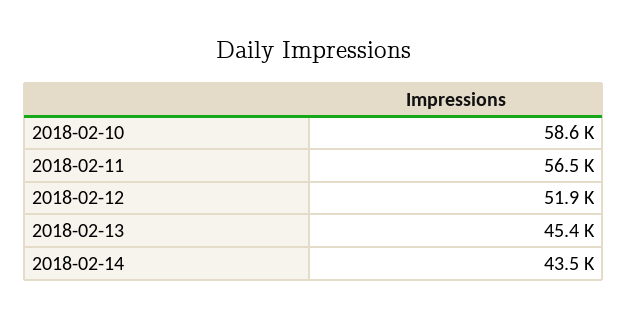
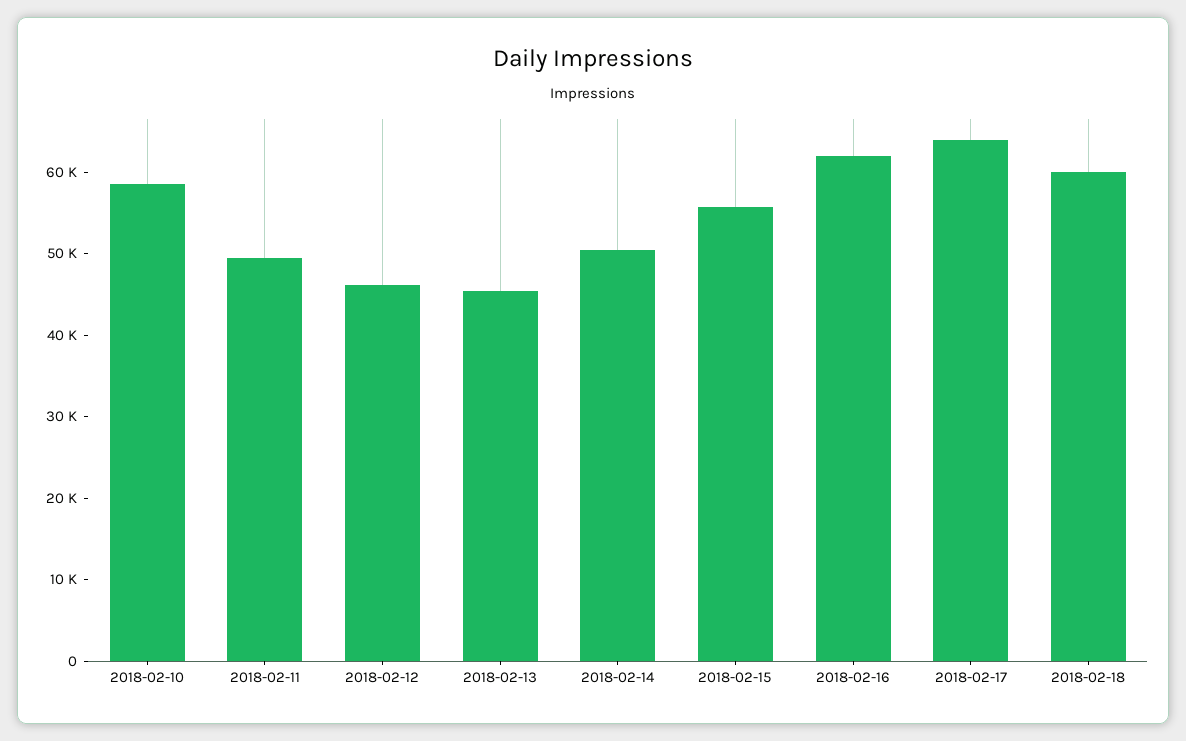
2018-02-11: 56500 -> 50000
2018-02-12: 51900 -> 46000
2018-02-14: 43500 -> 50000
2018-02-15: none -> 56000
2018-02-16: none -> 62000
2018-02-17: none -> 64000
2018-02-18: none -> 60000

